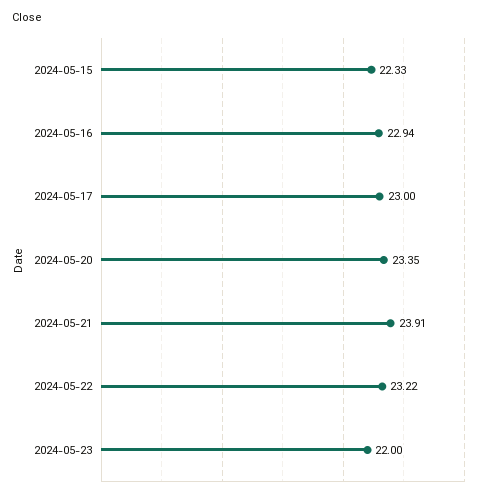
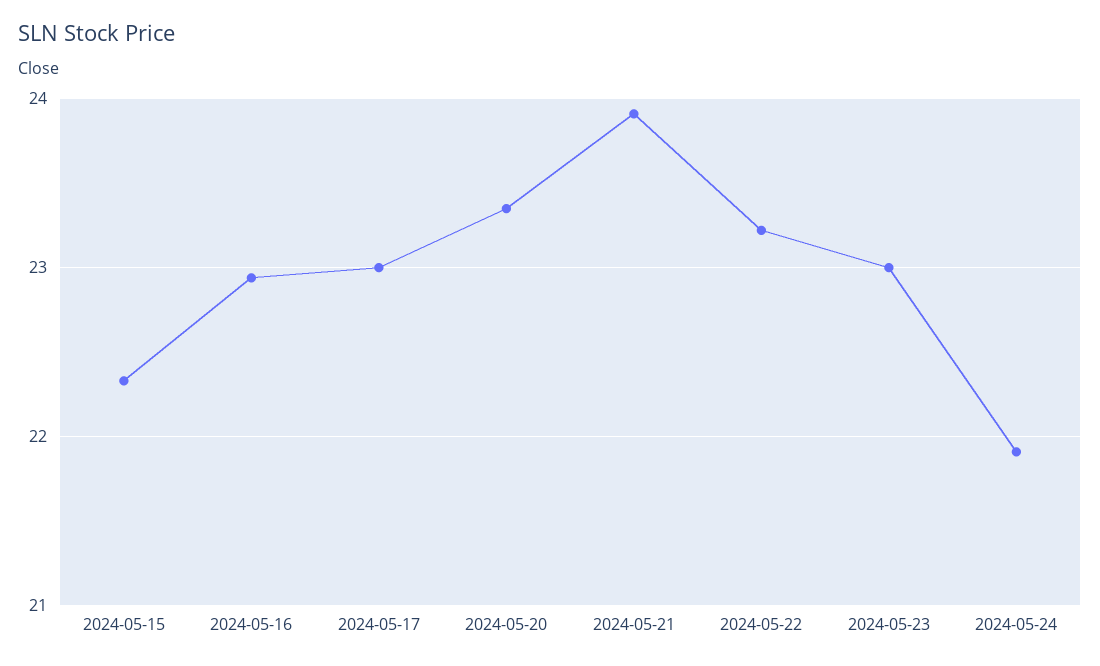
2024-05-23: 22 -> 23
2024-05-24: none -> 21.9

